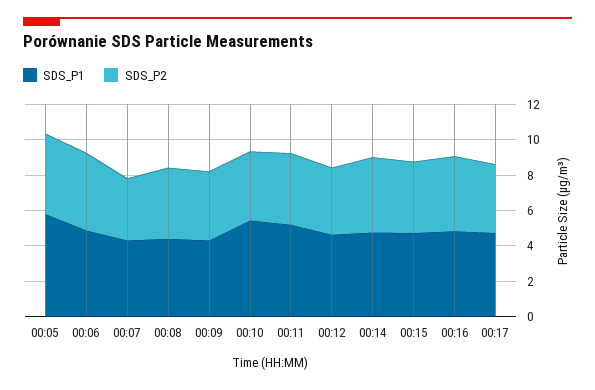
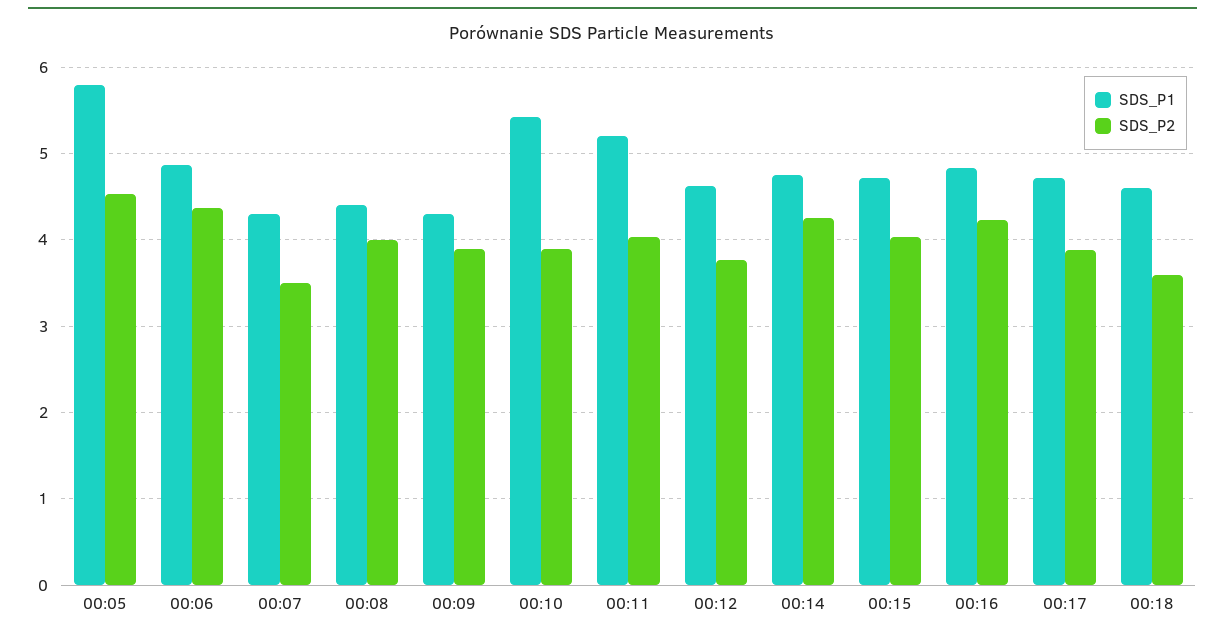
SDS_P1, 00:18: none -> 4.6
SDS_P2, 00:18: none -> 3.6

